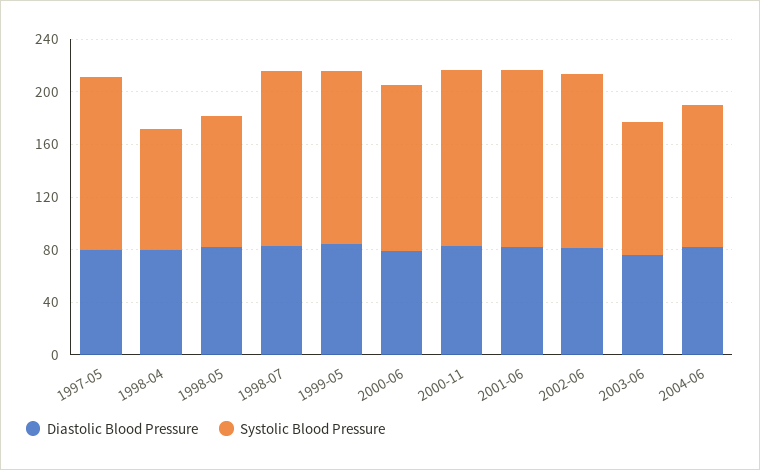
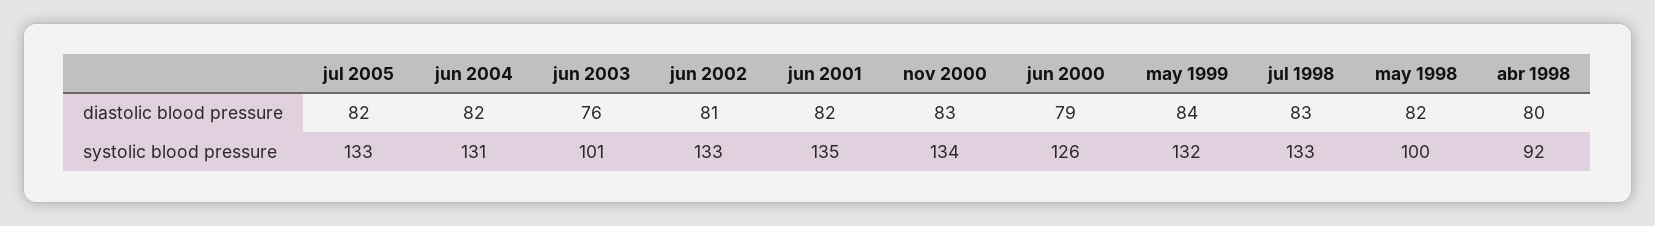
Diastolic Blood Pressure, 1997-05: 80 -> none
Systolic Blood Pressure, 1997-05: 130 -> none
Systolic Blood Pressure, 2004-06: 110 -> 131
Diastolic Blood Pressure, jul 2005: none -> 82
Systolic Blood Pressure, jul 2005: none -> 133

